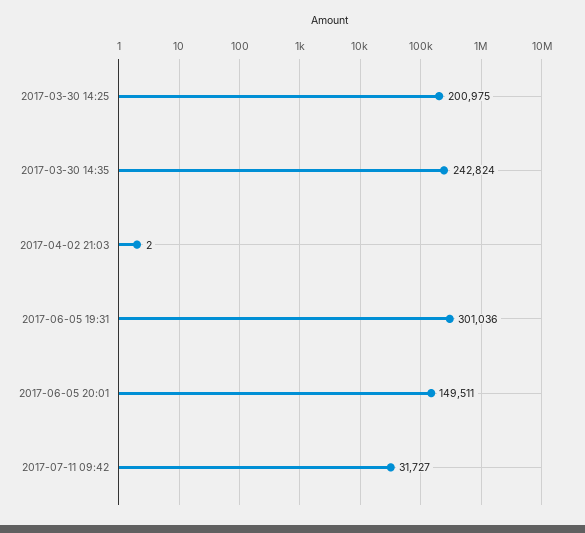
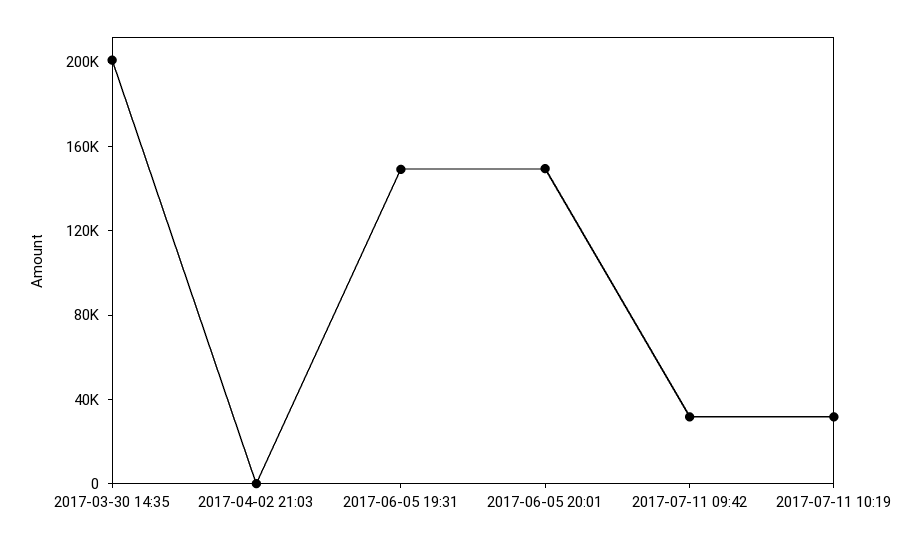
2017-03-30 14:25: 200975 -> none
2017-03-30 14:35: 242824 -> 200000
2017-06-05 19:31: 301036 -> 150000
2017-07-11 10:19: none -> 30000

